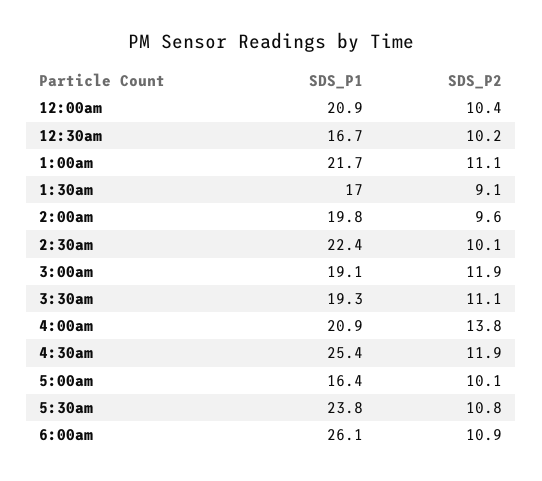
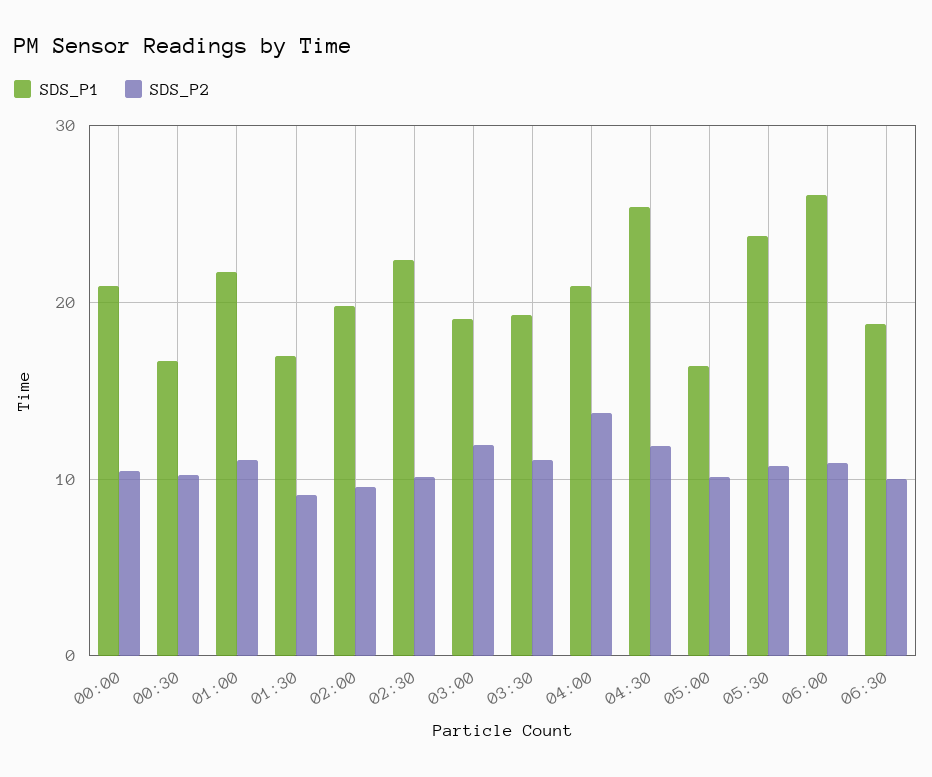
SDS_P1, 06:30: none -> 19
SDS_P2, 06:30: none -> 10

